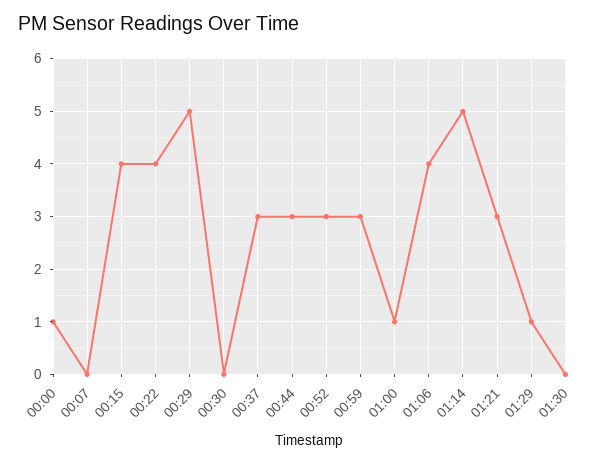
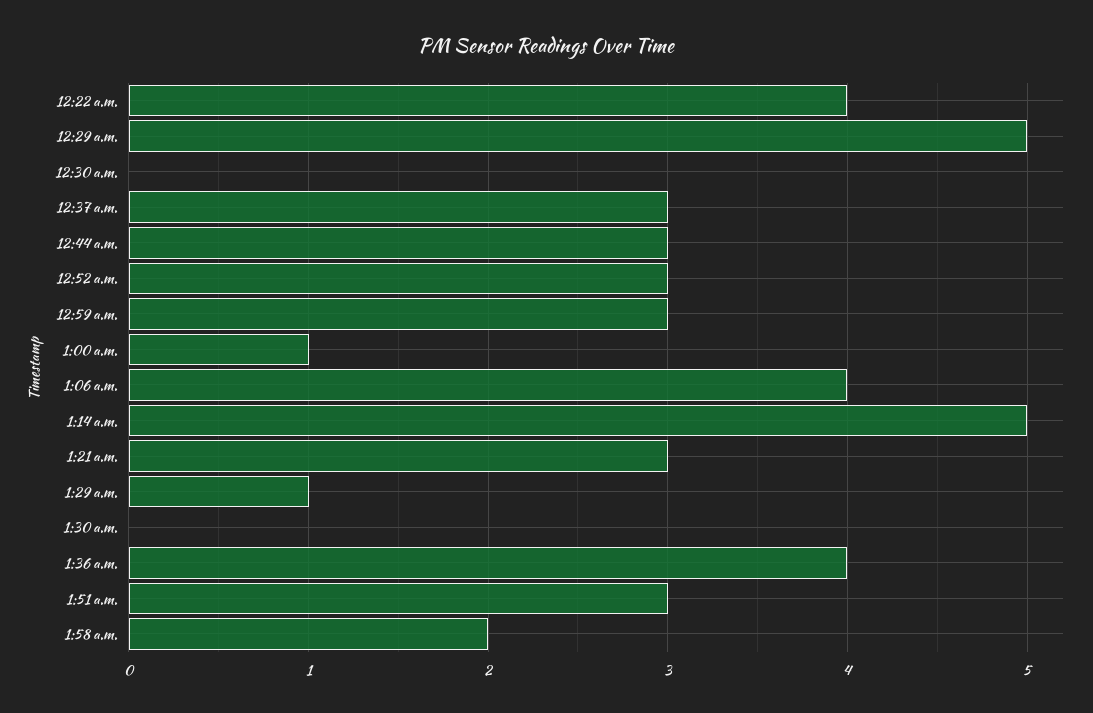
00:00: 1 -> none
00:07: 0 -> none
00:15: 4 -> none
1:36 a.m.: none -> 4
1:51 a.m.: none -> 3
1:58 a.m.: none -> 2

